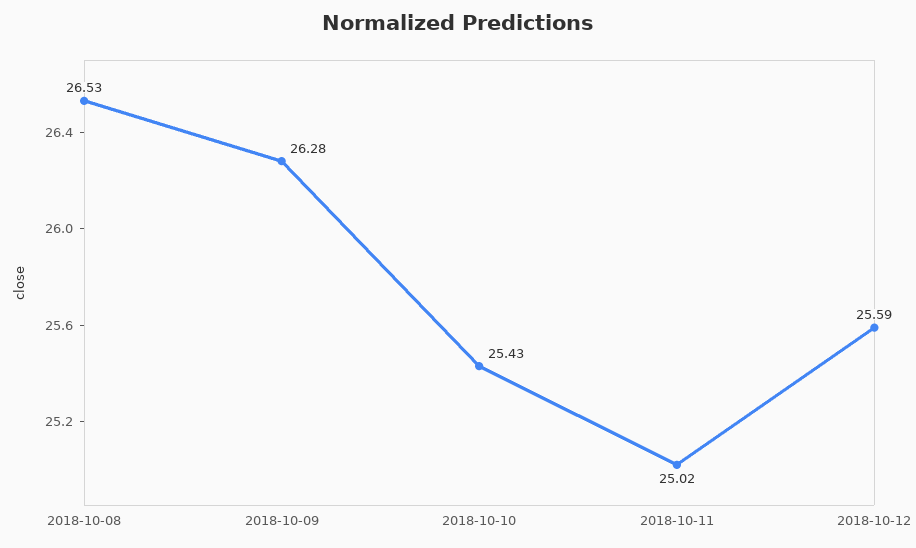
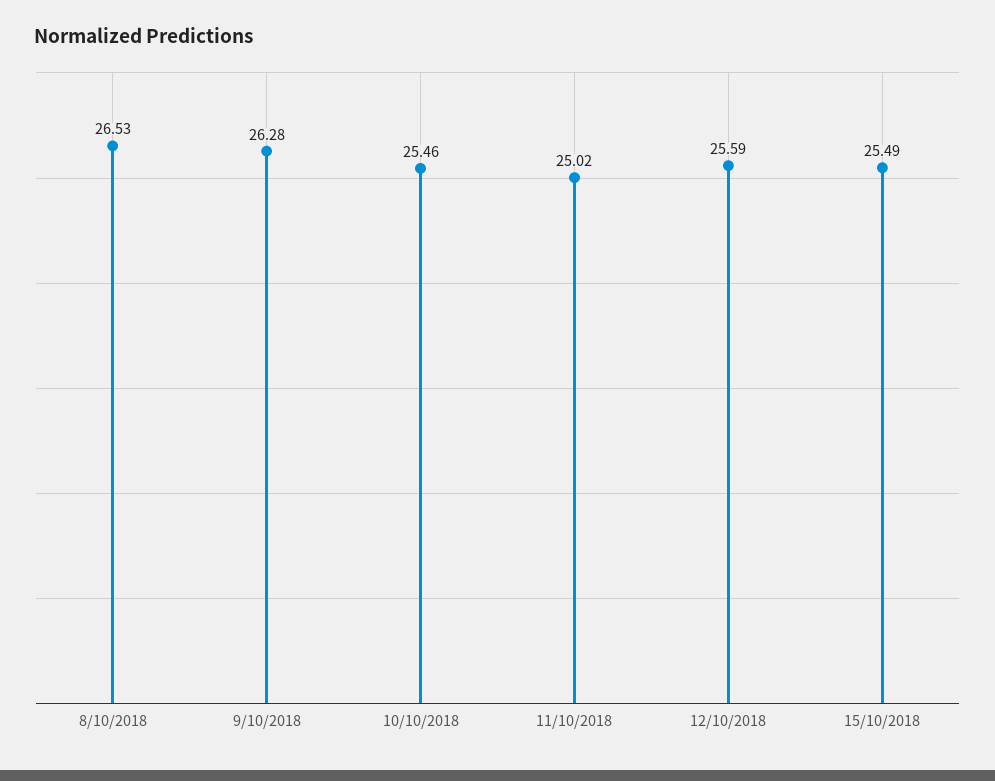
2018-10-10: 25.43 -> 25.46
15/10/2018: none -> 25.49

